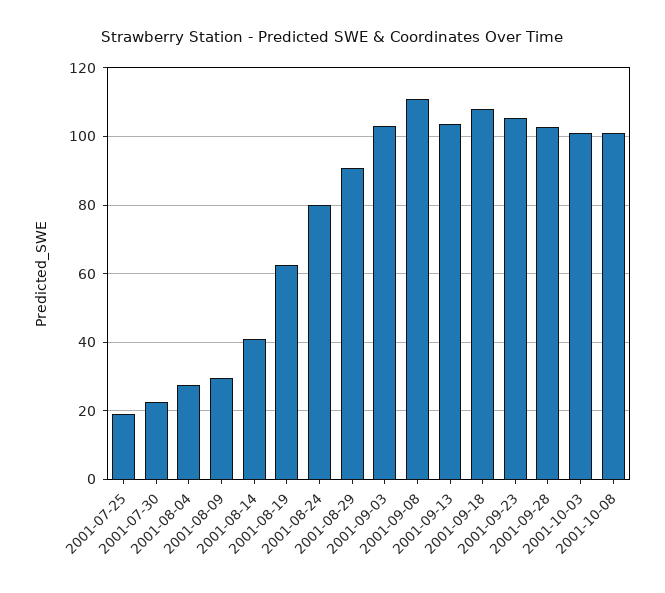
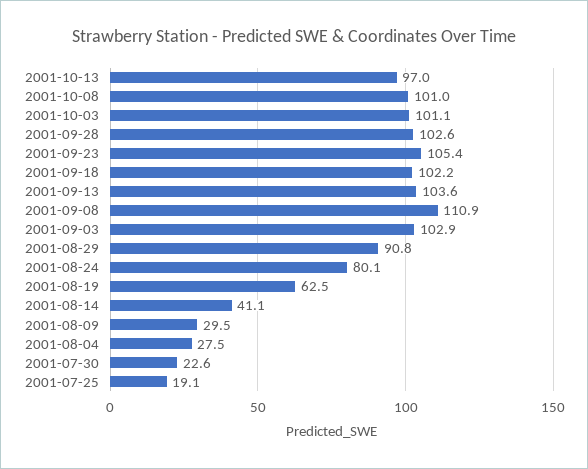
2001-09-18: 108 -> 102.2
2001-10-13: none -> 97

